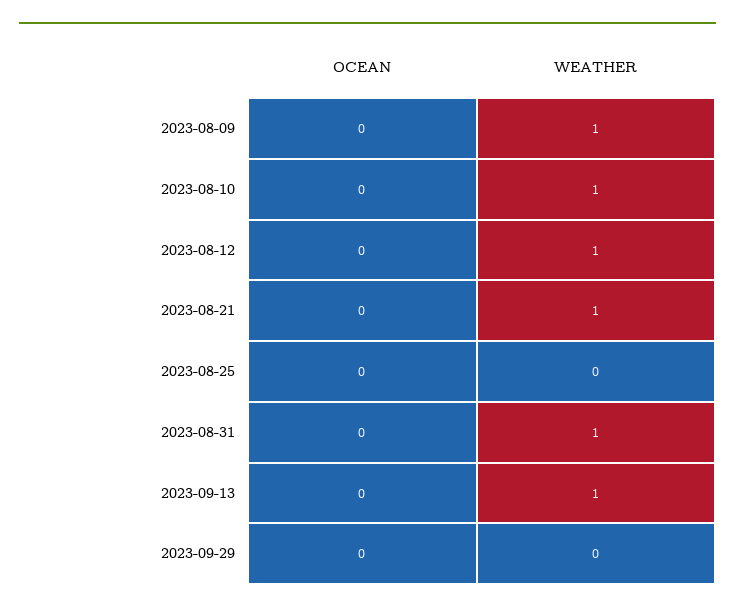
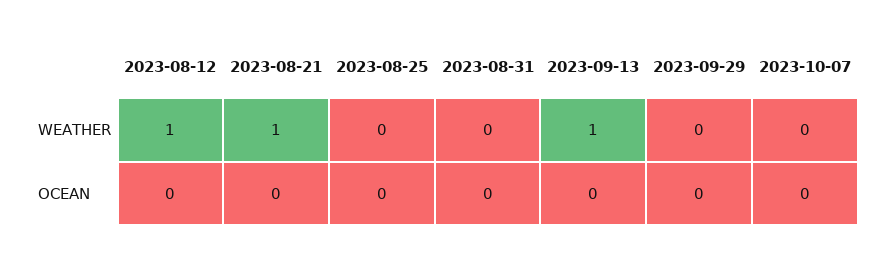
OCEAN, 2023-08-09: 0 -> none
WEATHER, 2023-08-09: 1 -> none
OCEAN, 2023-08-10: 0 -> none
WEATHER, 2023-08-10: 1 -> none
WEATHER, 2023-08-31: 1 -> 0
WEATHER, 2023-10-07: none -> 0
OCEAN, 2023-10-07: none -> 0

